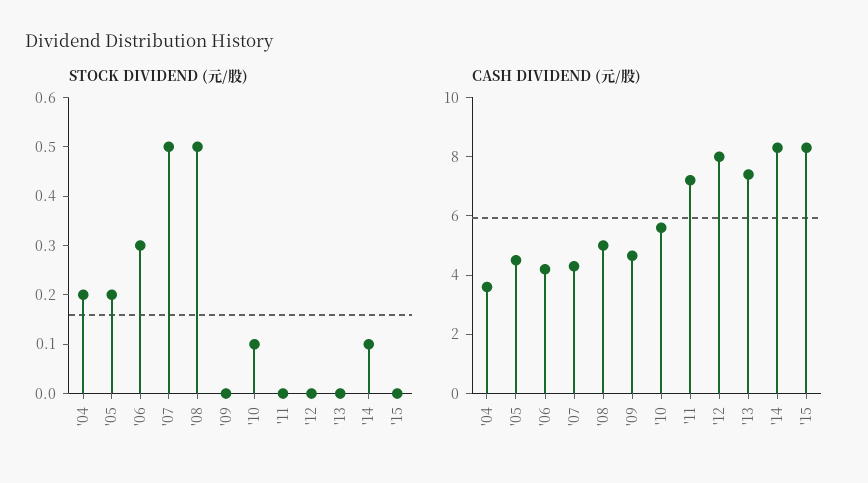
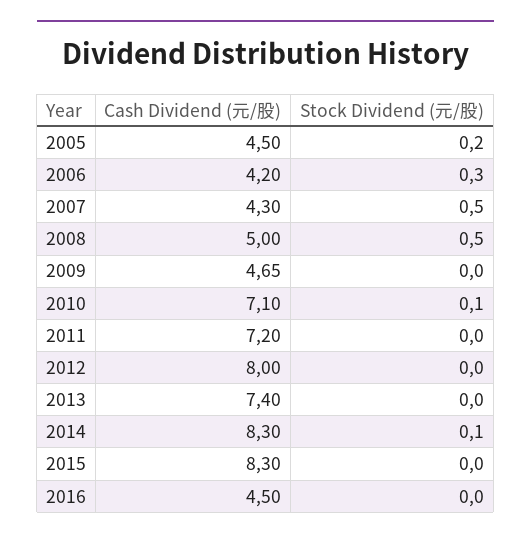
STOCK DIVIDEND (元/股), '04: 0.2 -> none
CASH DIVIDEND (元/股), '04: 3.5 -> none
CASH DIVIDEND (元/股), '10: 5.5 -> 7.1
CASH DIVIDEND (元/股), 2016: none -> 4.5
STOCK DIVIDEND (元/股), 2016: none -> 0

